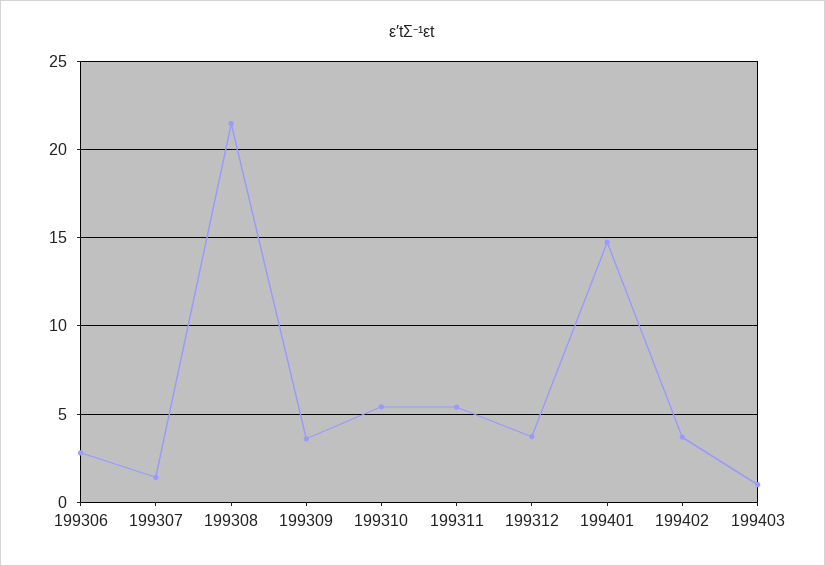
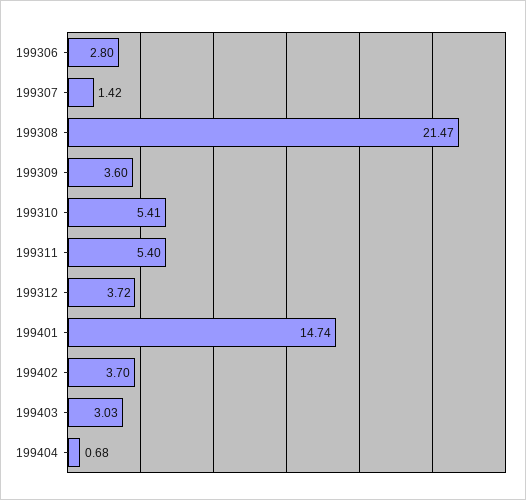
199403: 1 -> 3.03
199404: none -> 0.68

